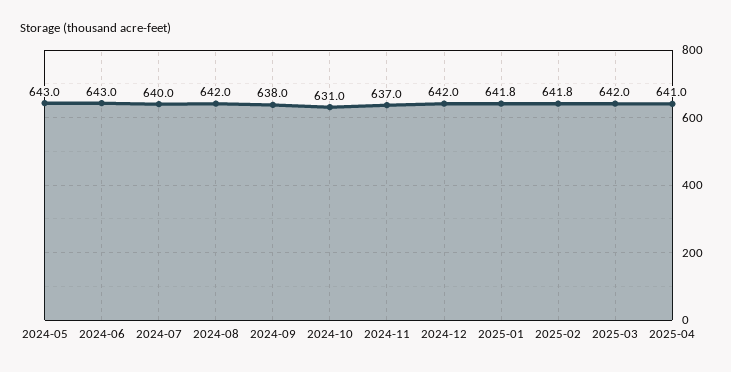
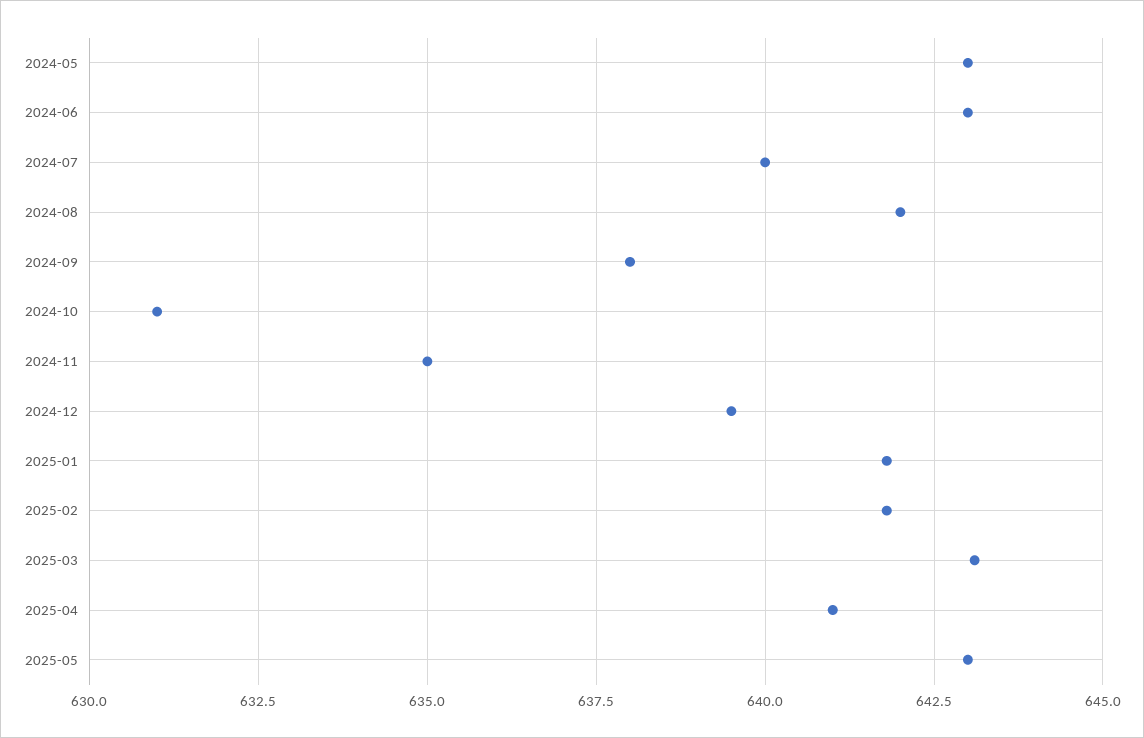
2024-11: 637 -> 635
2024-12: 642 -> 639.5
2025-03: 642 -> 643
2025-05: none -> 643

